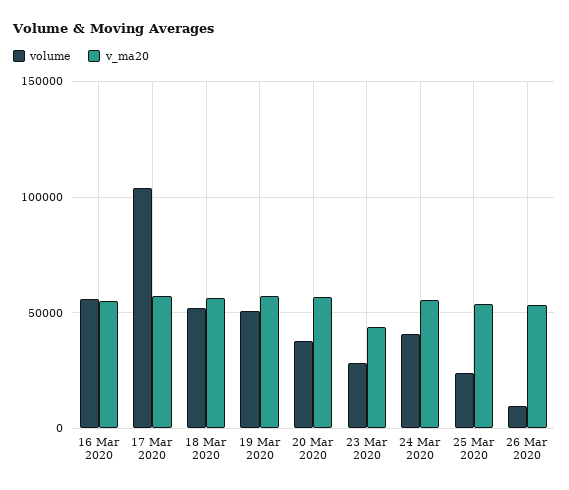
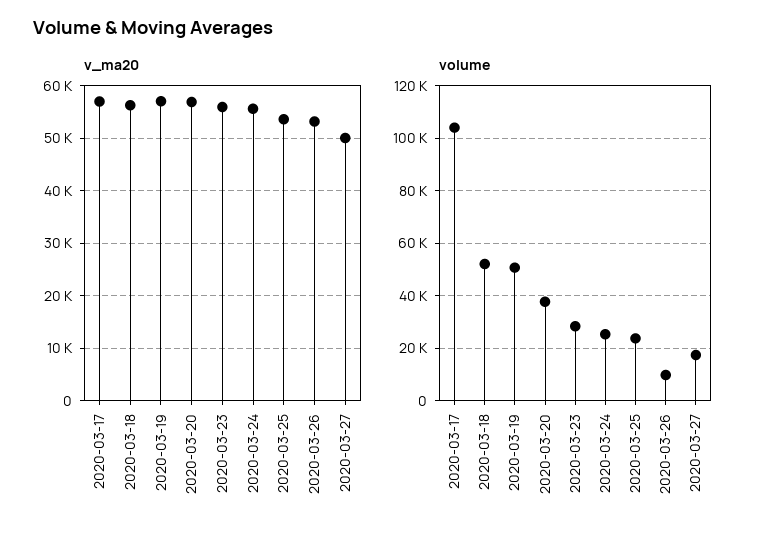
volume, 16 Mar 2020: 55000 -> none
v_ma20, 16 Mar 2020: 55000 -> none
v_ma20, 23 Mar 2020: 45000 -> 56000
volume, 24 Mar 2020: 40000 -> 25000
v_ma20, 2020-03-27: none -> 50000
volume, 2020-03-27: none -> 17500

